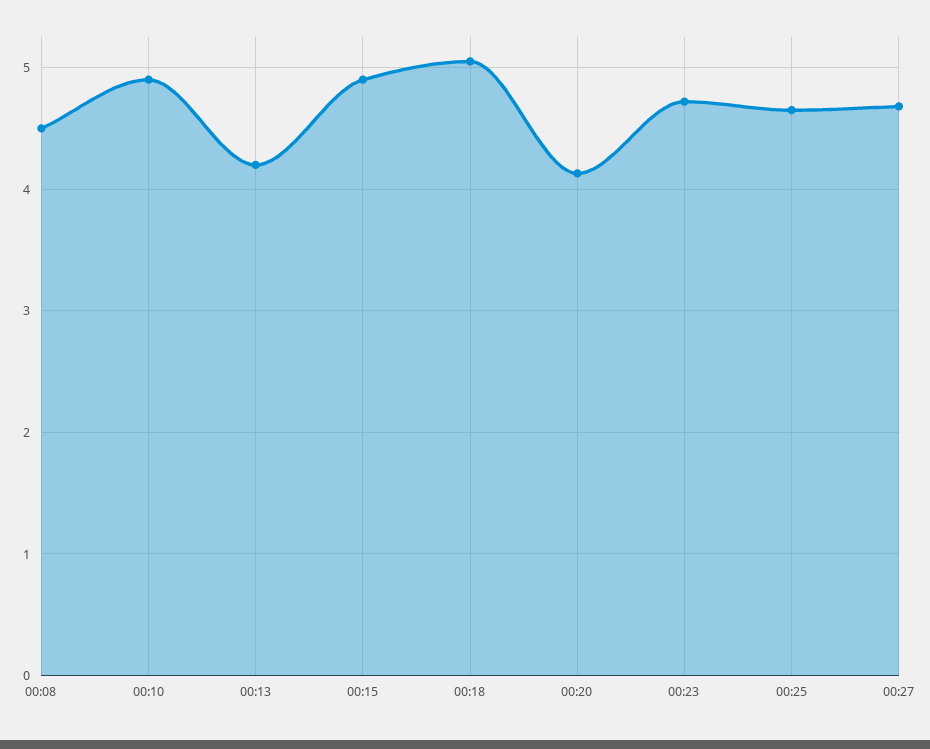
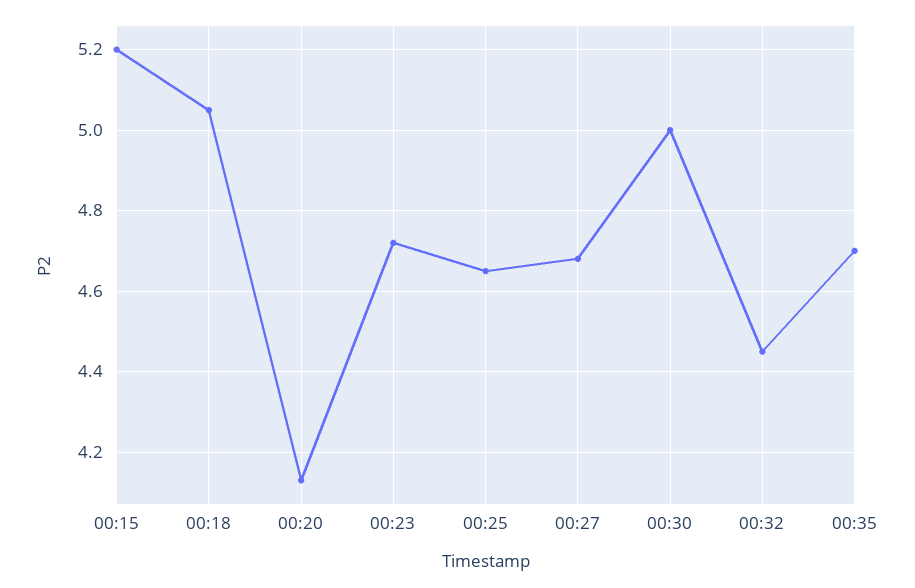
00:08: 4.5 -> none
00:10: 4.9 -> none
00:13: 4.2 -> none
00:15: 4.9 -> 5.2
00:30: none -> 5
00:32: none -> 4.45
00:35: none -> 4.7

